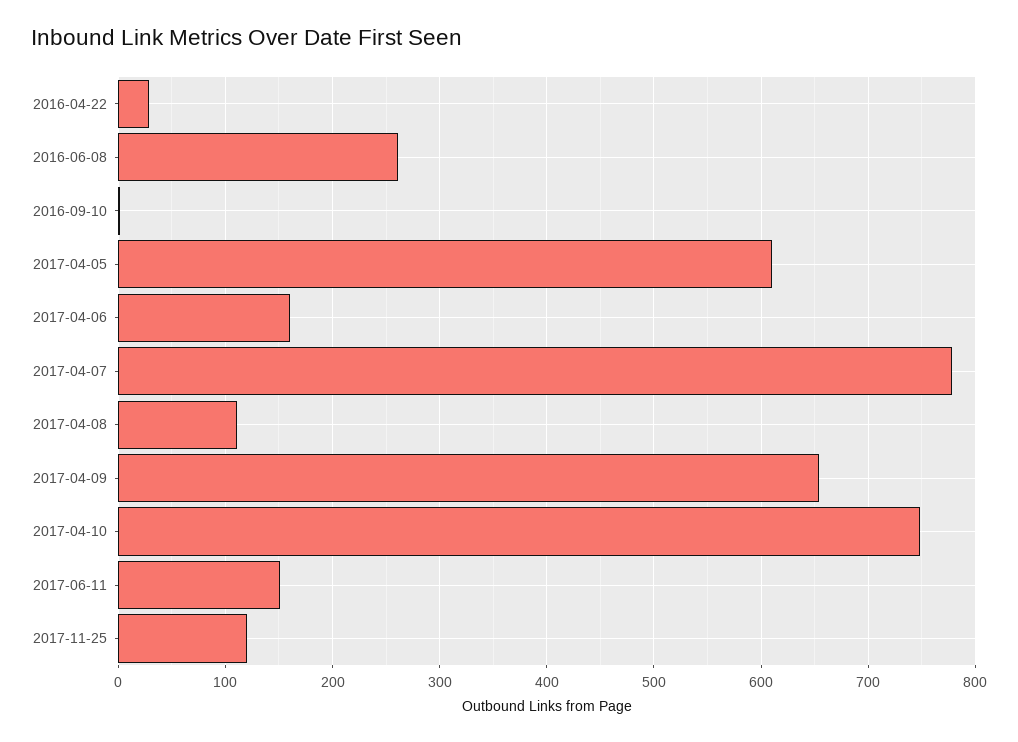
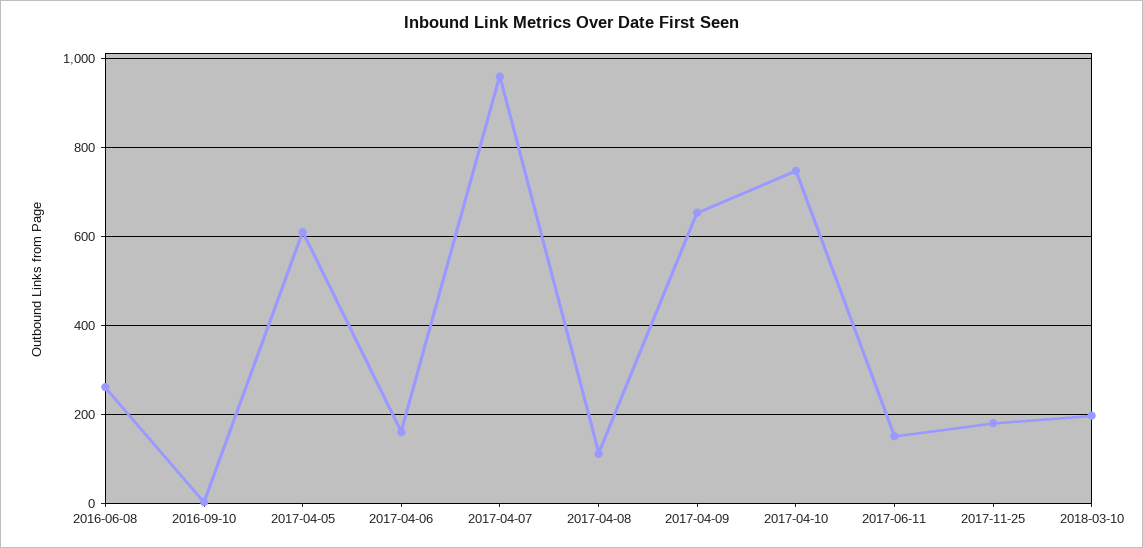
2016-04-22: 30 -> none
2017-04-07: 780 -> 960
2017-11-25: 120 -> 180
2018-03-10: none -> 200

